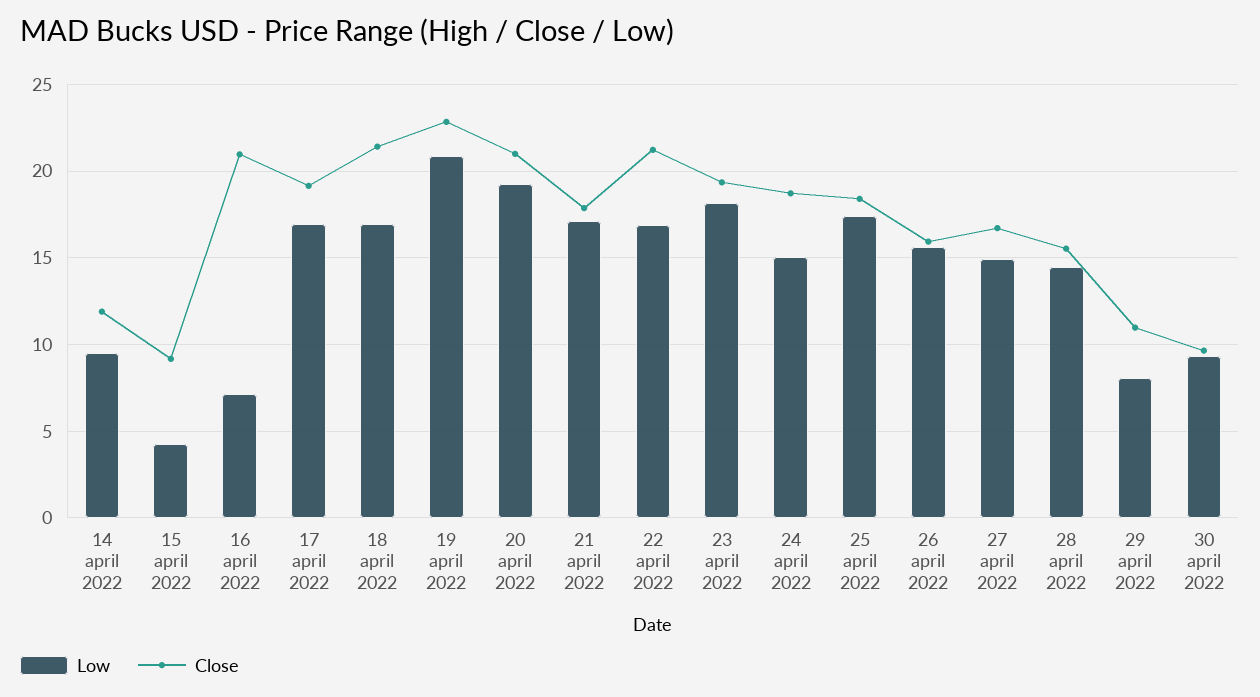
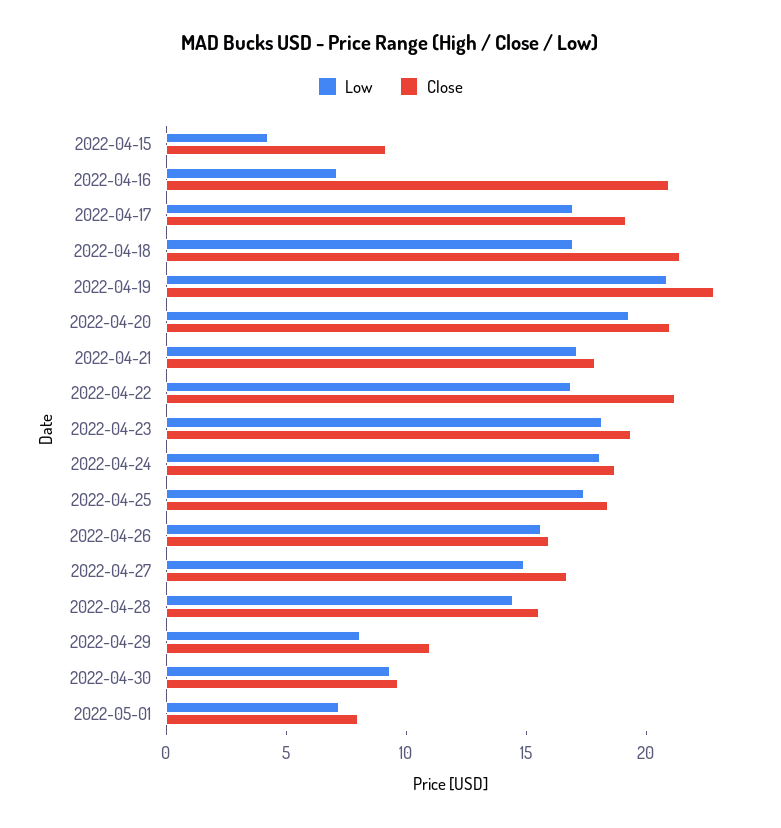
Low, 14 april 2022: 9.5 -> none
Close, 14 april 2022: 12 -> none
Low, 24 april 2022: 15 -> 18
Low, 2022-05-01: none -> 7
Close, 2022-05-01: none -> 8

